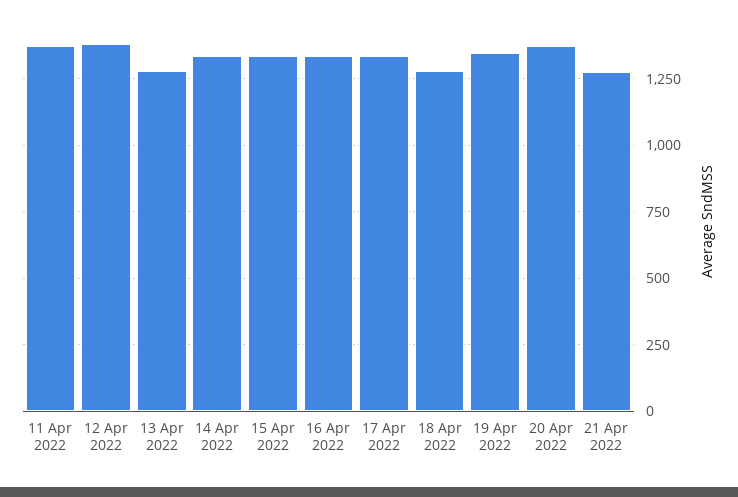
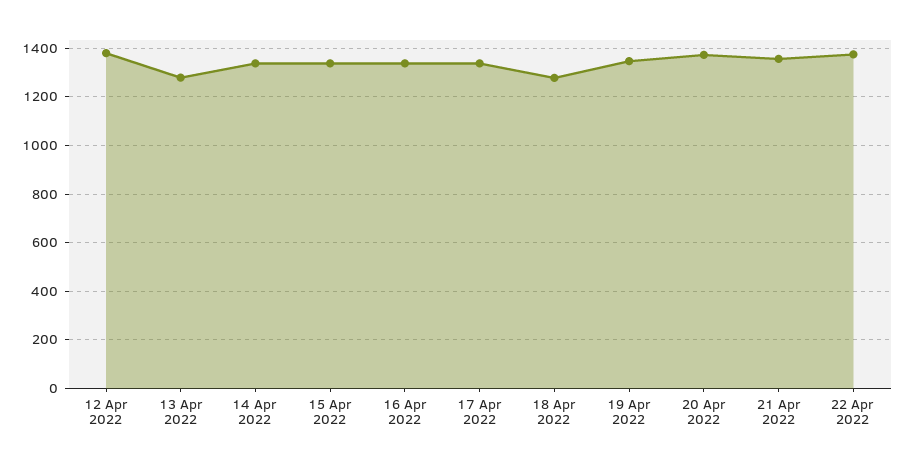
11 Apr 2022: 1375 -> none
21 Apr 2022: 1275 -> 1350
22 Apr 2022: none -> 1375

